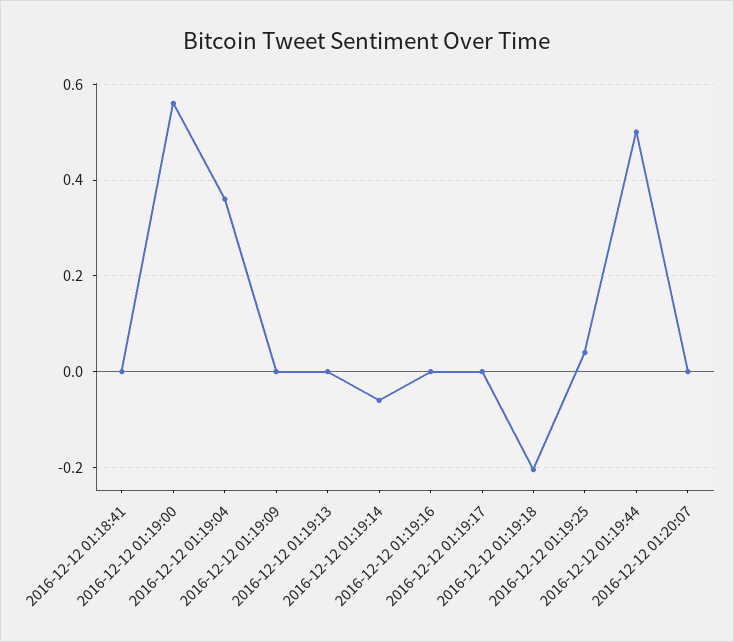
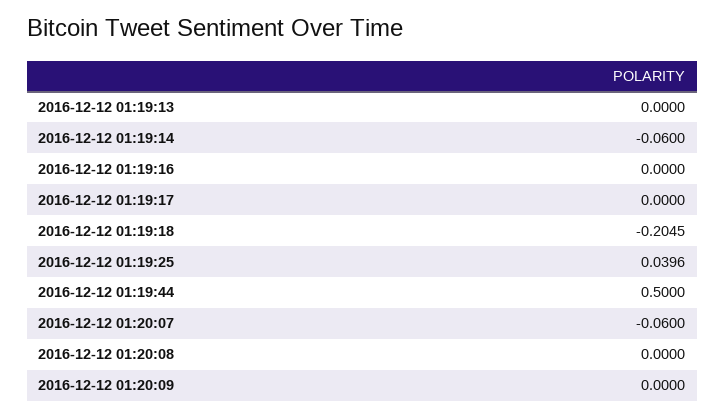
2016-12-12 01:18:41: 0 -> none
2016-12-12 01:19:00: 0.56 -> none
2016-12-12 01:19:04: 0.36 -> none
2016-12-12 01:19:09: 0 -> none
2016-12-12 01:20:07: 0 -> -0.06
2016-12-12 01:20:08: none -> 0
2016-12-12 01:20:09: none -> 0

